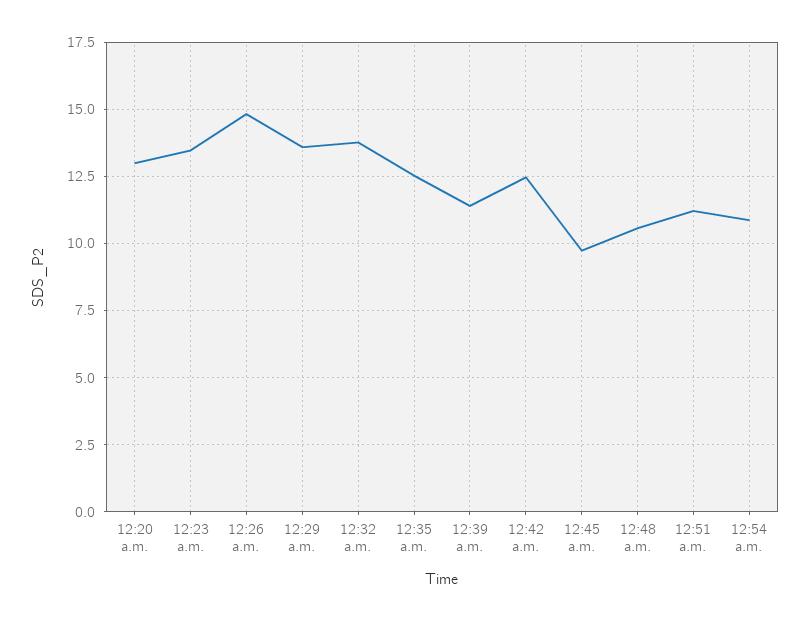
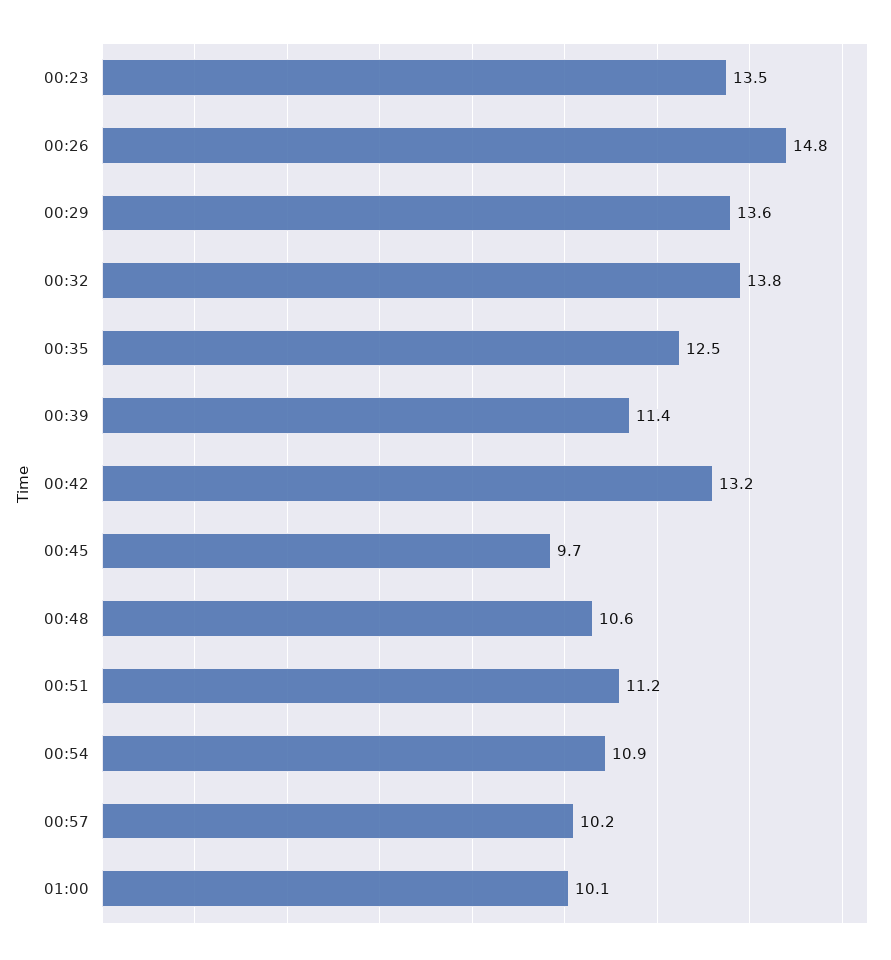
12:20 a.m.: 13 -> none
12:42 a.m.: 12.5 -> 13.2
00:57: none -> 10.2
01:00: none -> 10.1

